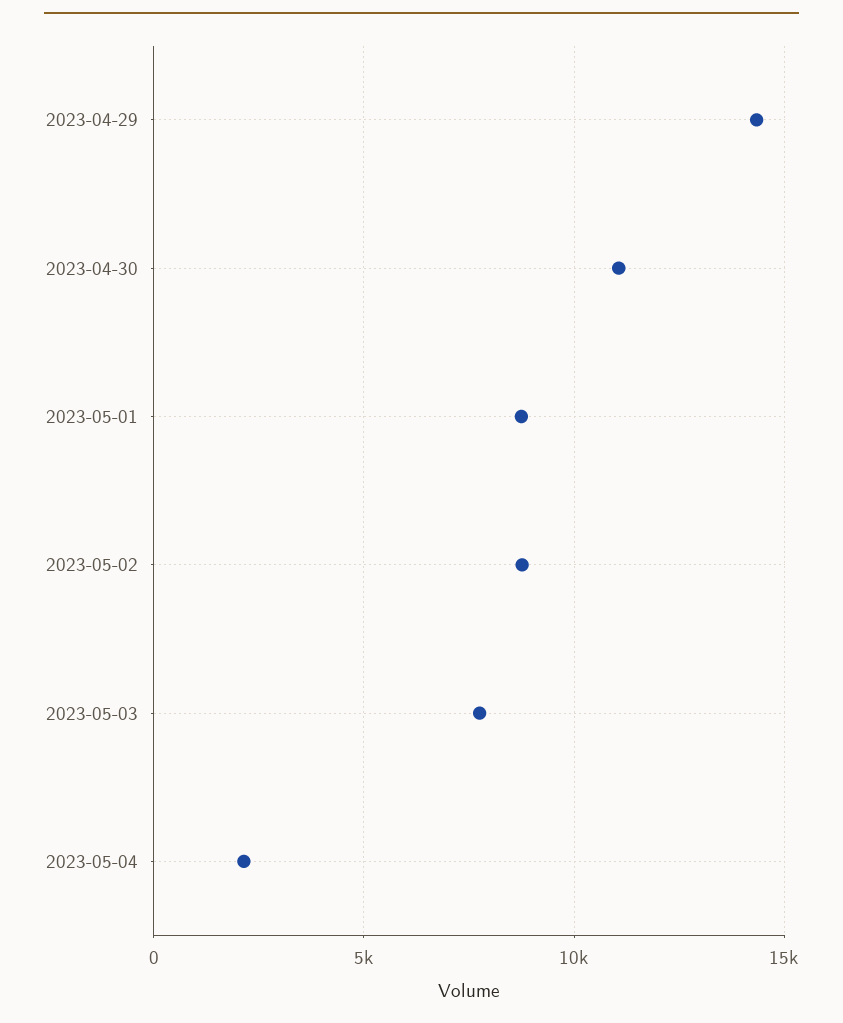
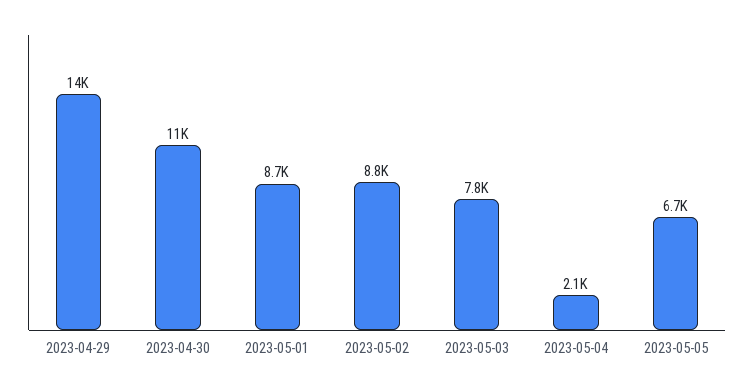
2023-05-05: none -> 6700

